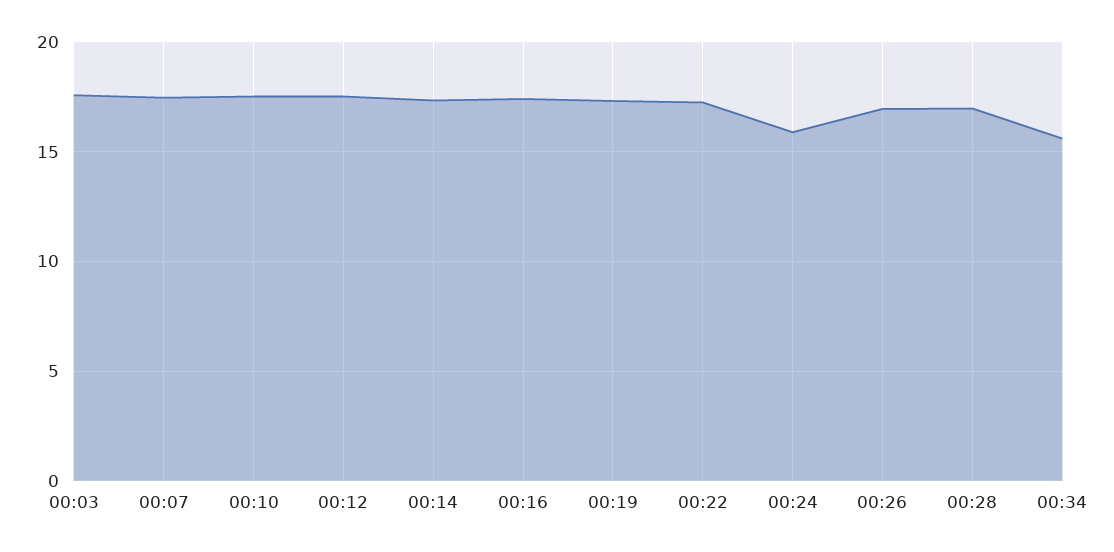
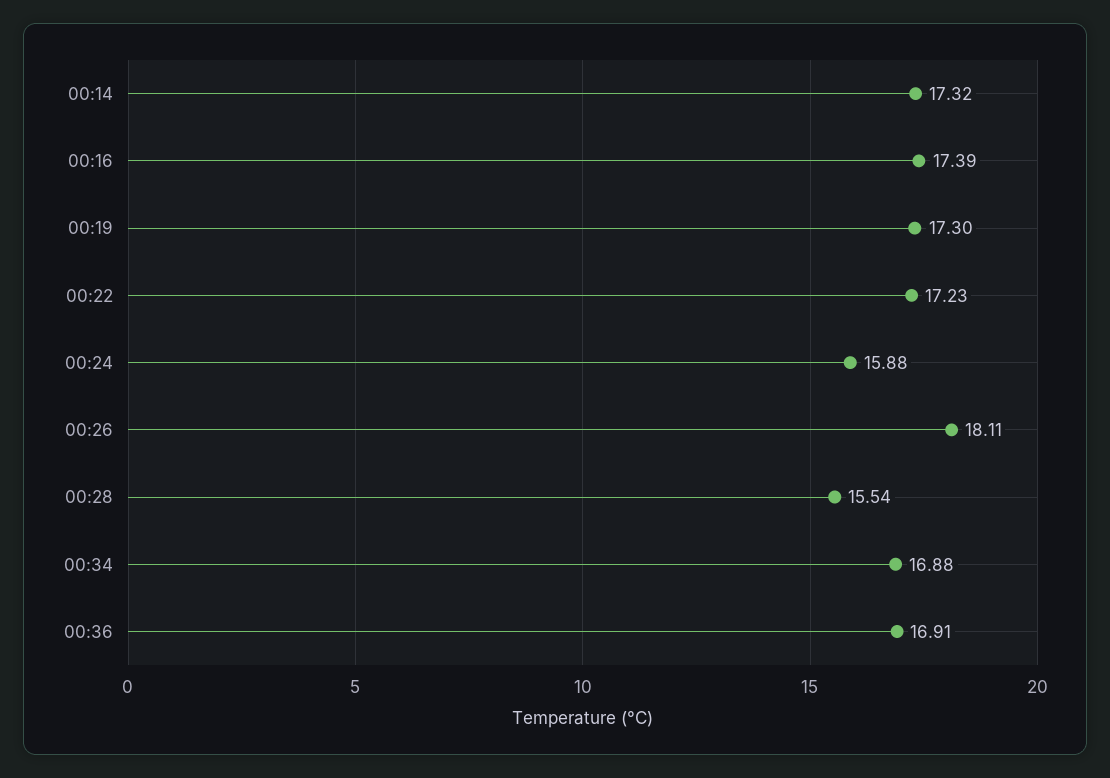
00:03: 17.5 -> none
00:07: 17.5 -> none
00:10: 17.5 -> none
00:12: 17.5 -> none
00:26: 17 -> 18.11
00:28: 17 -> 15.54
00:34: 15.5 -> 16.88
00:36: none -> 16.91

